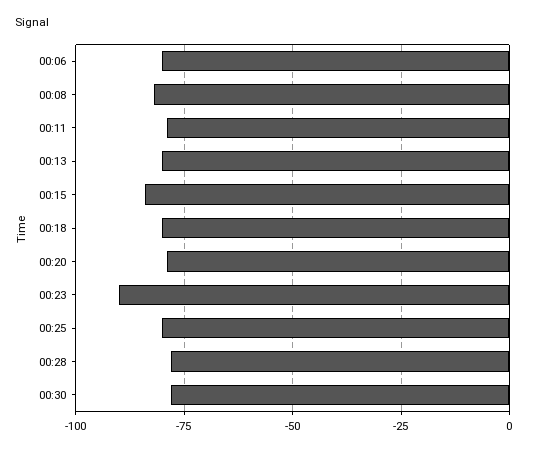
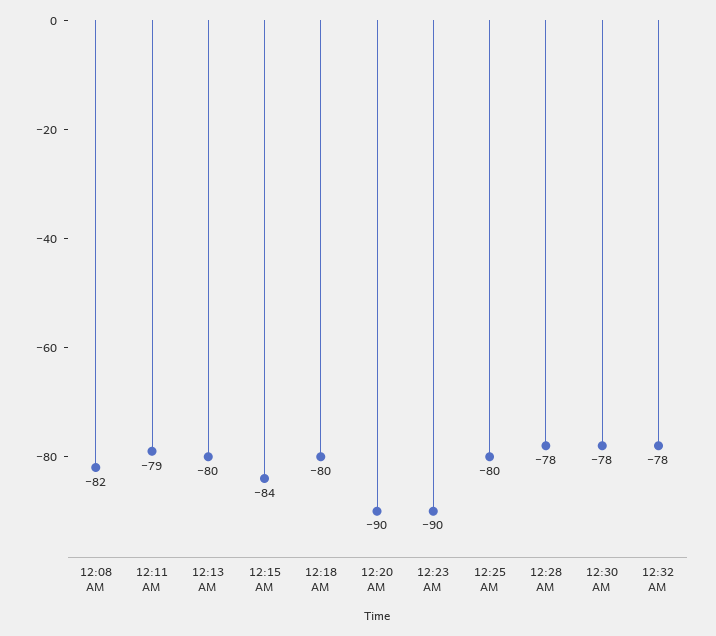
00:06: -80 -> none
00:20: -80 -> -90
12:32 AM: none -> -78

